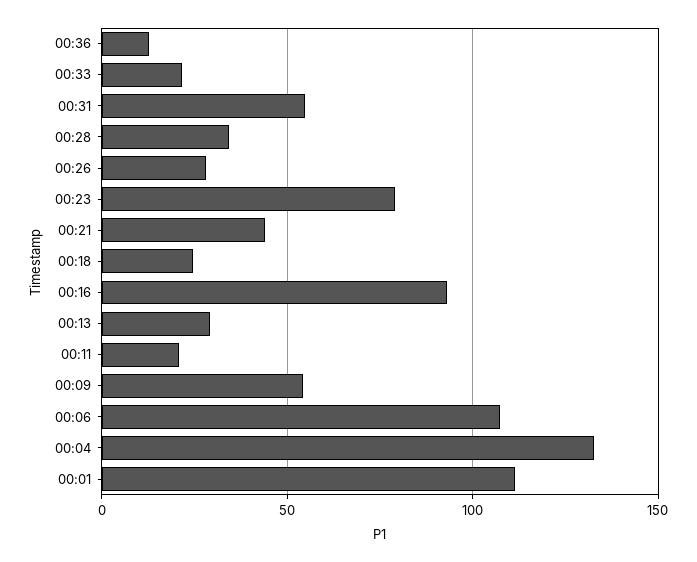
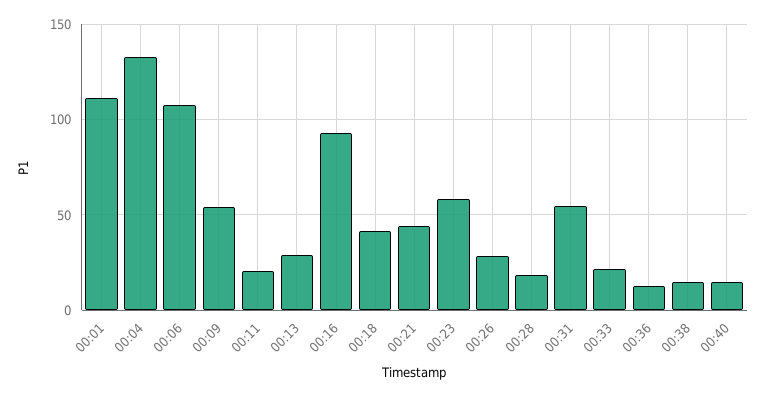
00:28: 35 -> 20
00:23: 80 -> 60
00:18: 25 -> 40
00:38: none -> 15
00:40: none -> 15

